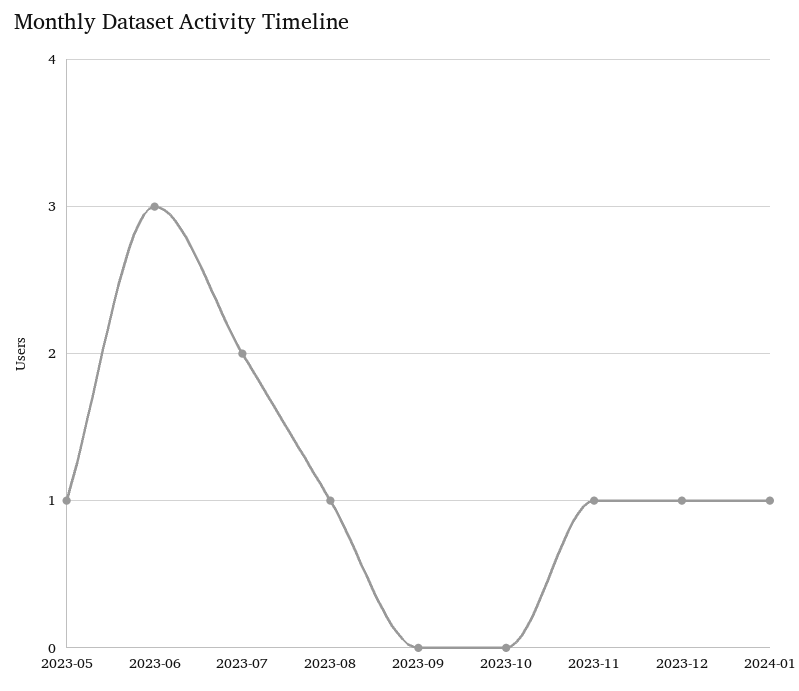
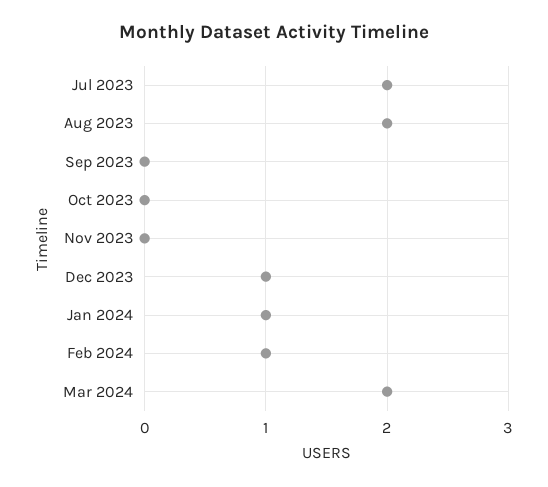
2023-05: 1 -> none
2023-06: 3 -> none
2023-08: 1 -> 2
2023-11: 1 -> 0
Feb 2024: none -> 1
Mar 2024: none -> 2

